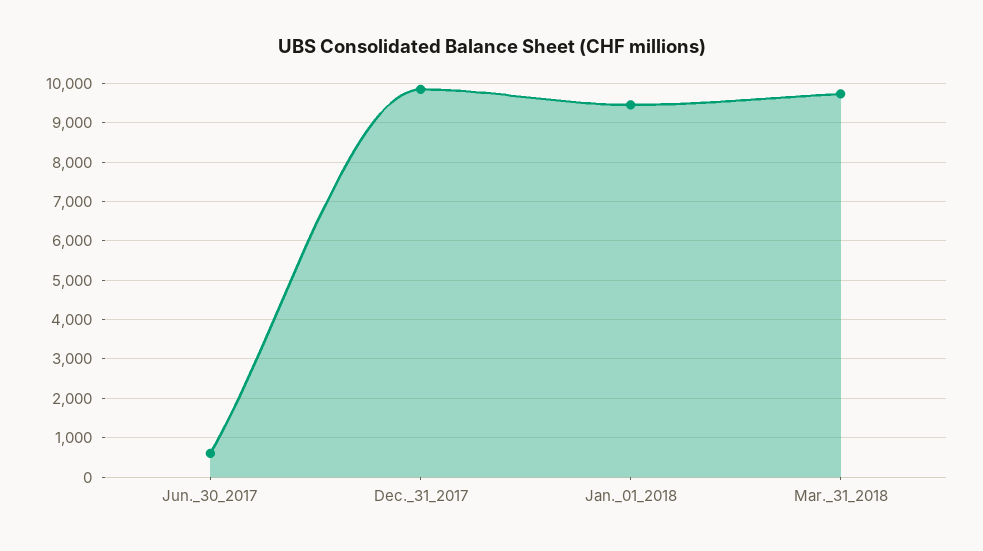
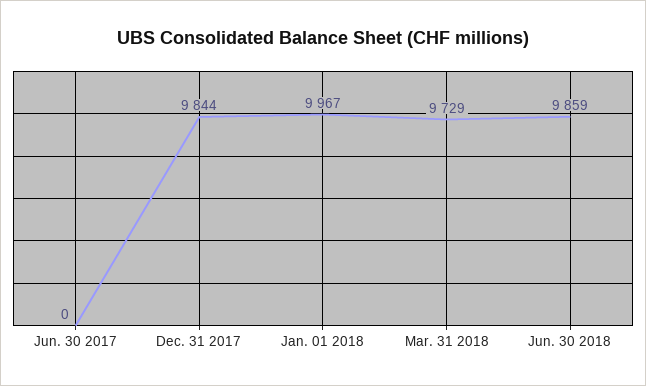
Jun._30_2017: 600 -> 0
Jan._01_2018: 9400 -> 9967
Jun. 30 2018: none -> 9859

